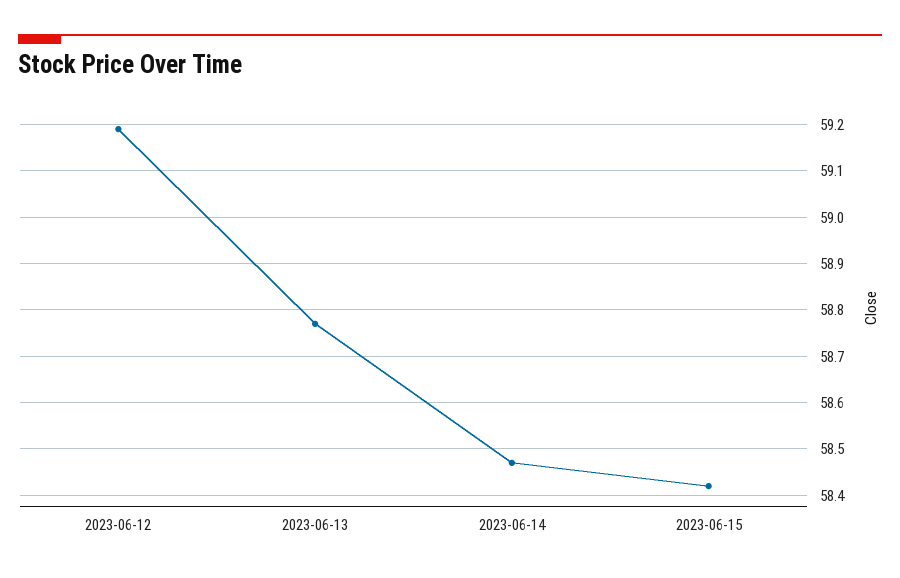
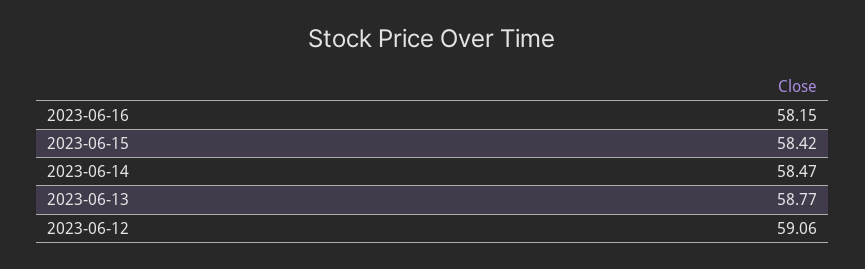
2023-06-12: 59.2 -> 59.06
2023-06-16: none -> 58.15

